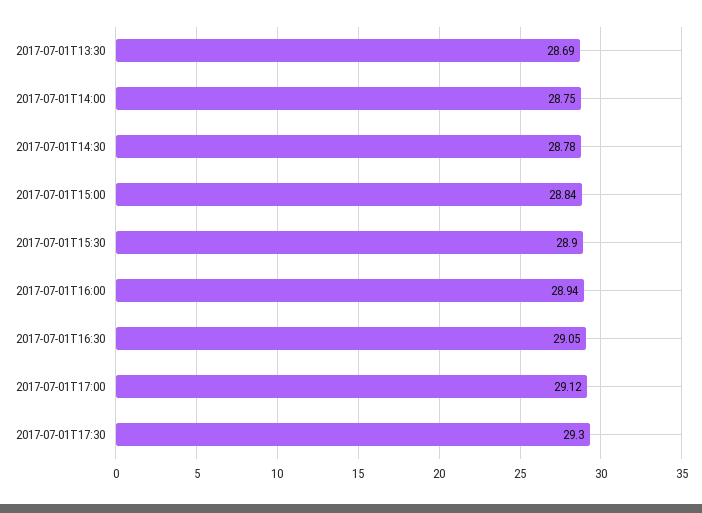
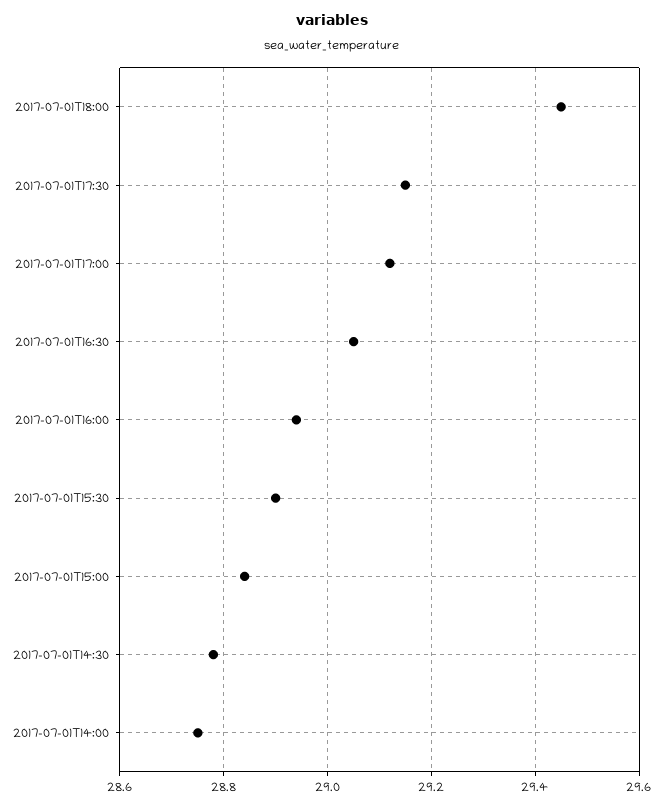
2017-07-01T13:30: 28.69 -> none
2017-07-01T17:30: 29.3 -> 29.15
2017-07-01T18:00: none -> 29.45

